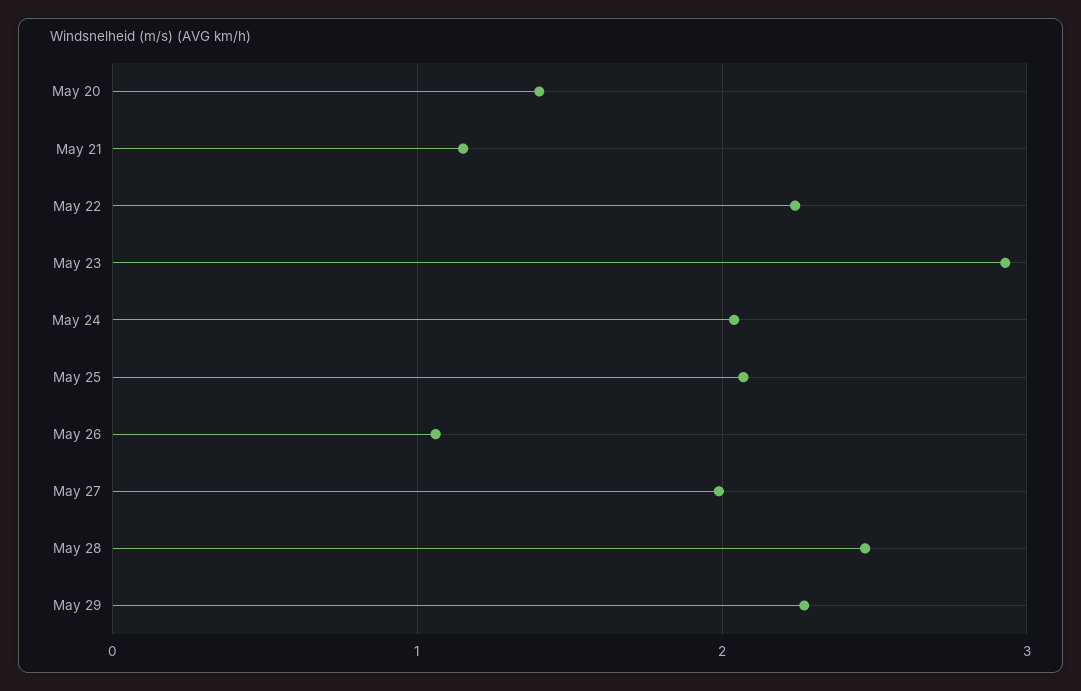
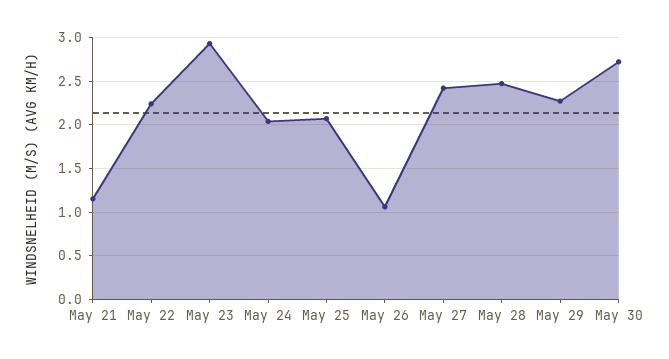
May 20: 1.4 -> none
May 27: 2 -> 2.4
May 30: none -> 2.7

